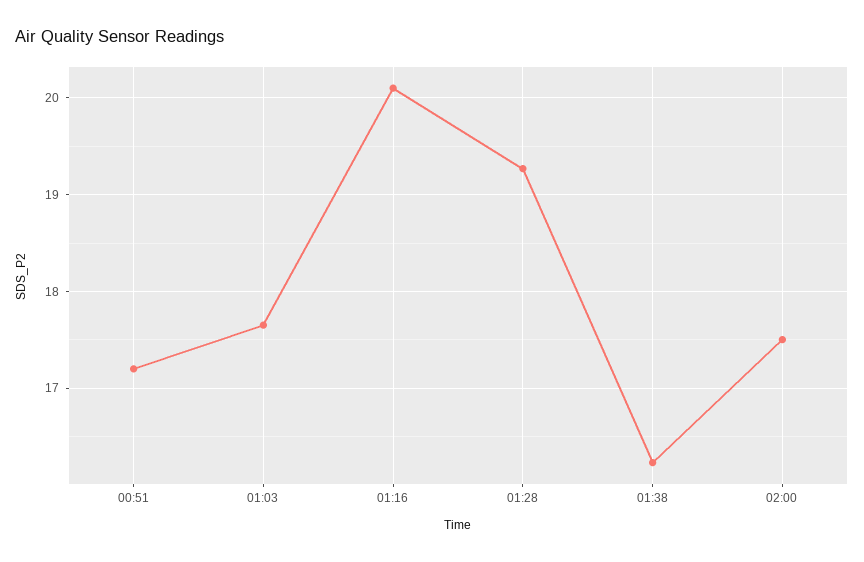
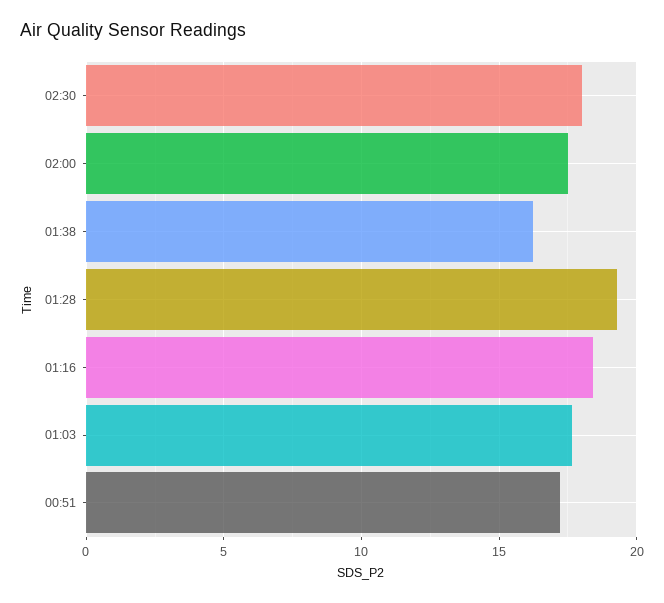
01:16: 20.1 -> 18.5
02:30: none -> 18

